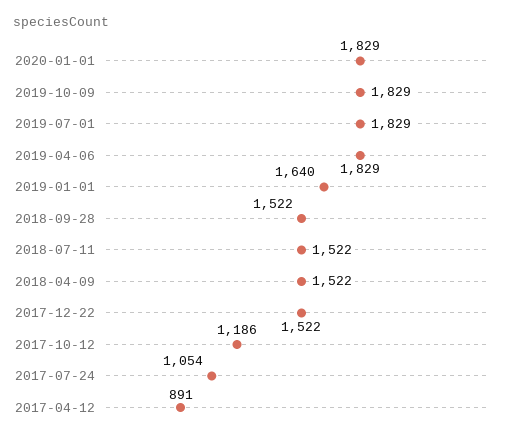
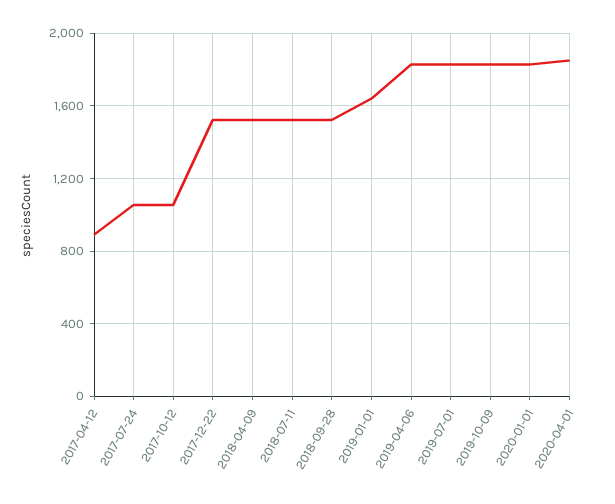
2017-10-12: 1186 -> 1050
2020-04-01: none -> 1850

